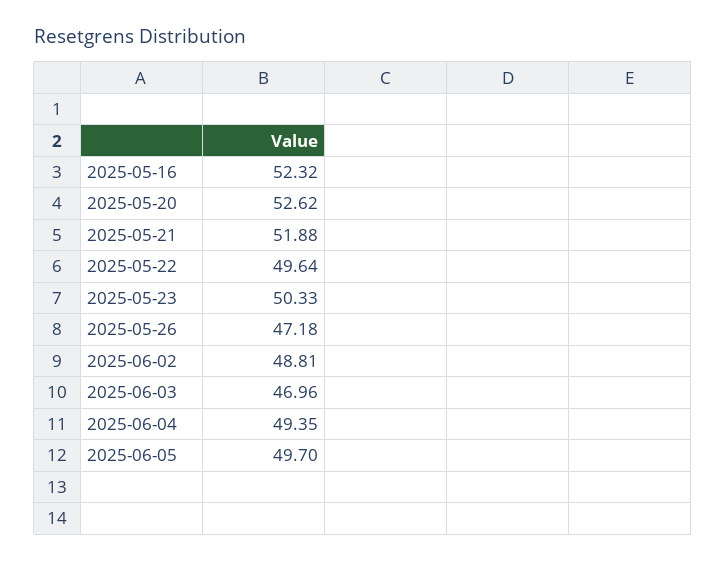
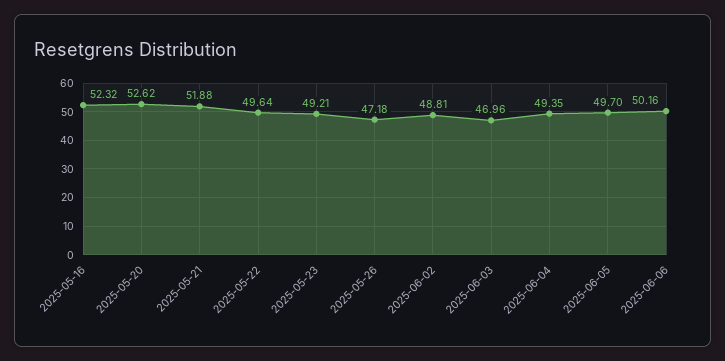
2025-05-23: 50.33 -> 49.21
2025-06-06: none -> 50.16

